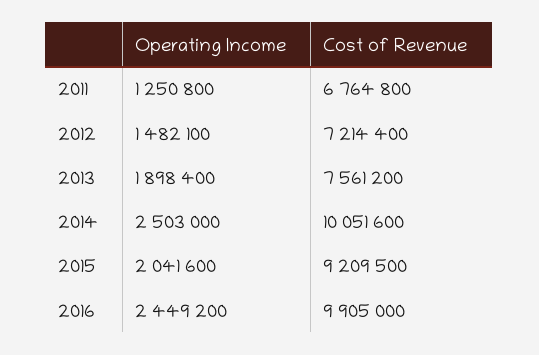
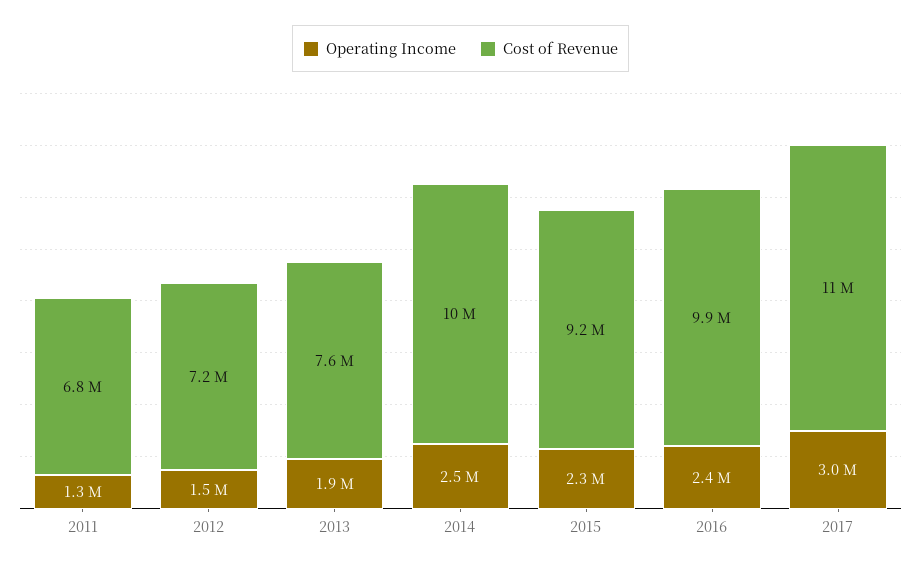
Operating Income, 2015: 2041600 -> 2300000
Operating Income, 2017: none -> 3000000
Cost of Revenue, 2017: none -> 11000000

